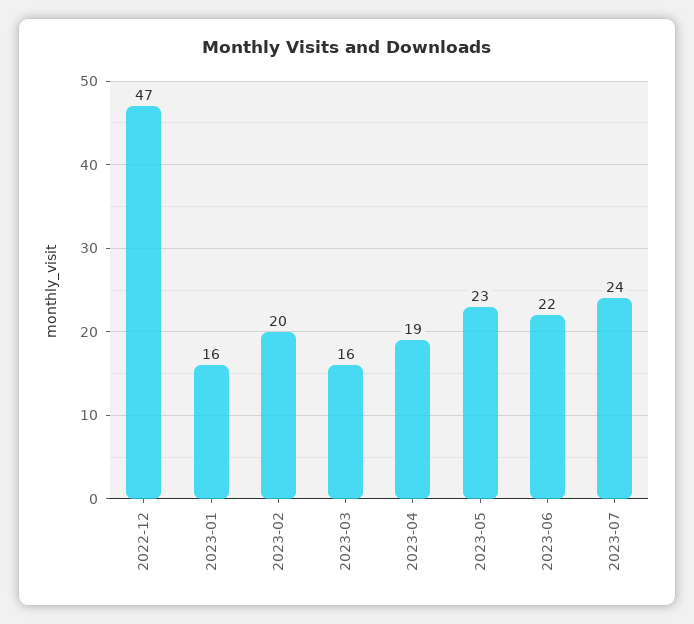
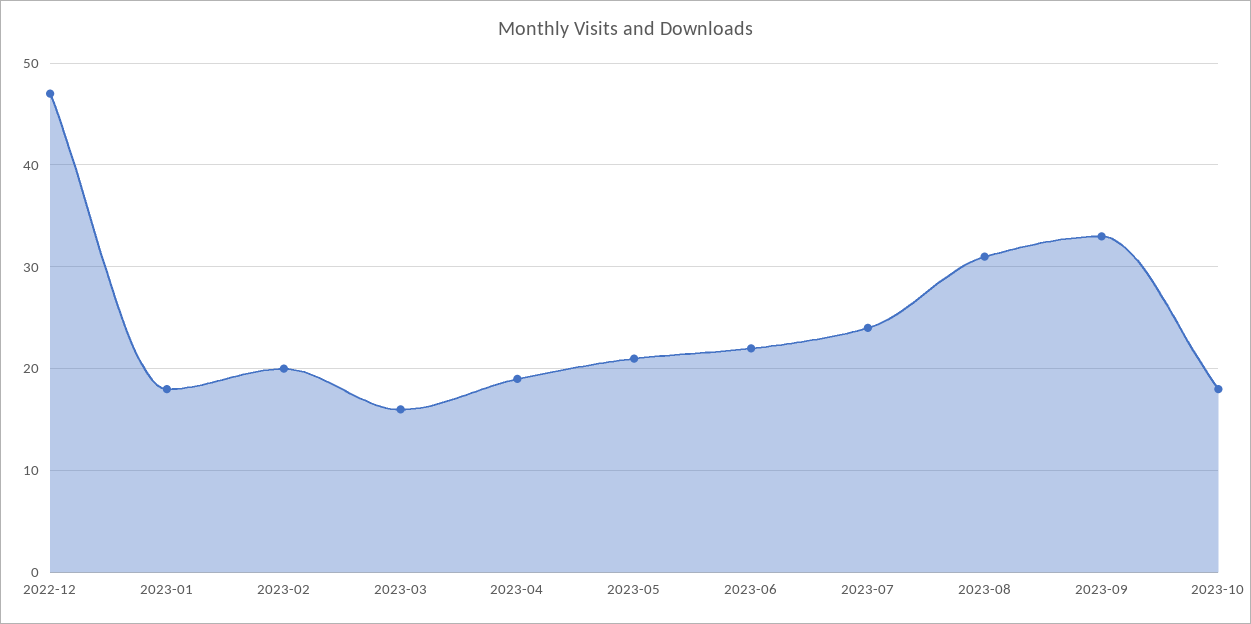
2023-01: 16 -> 18
2023-05: 23 -> 21
2023-08: none -> 31
2023-09: none -> 33
2023-10: none -> 18

